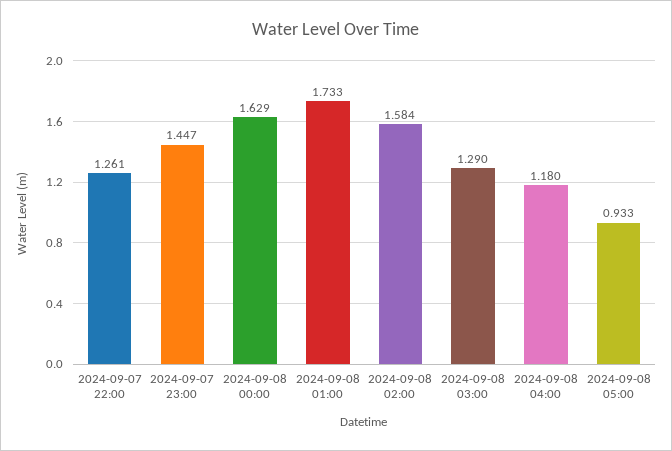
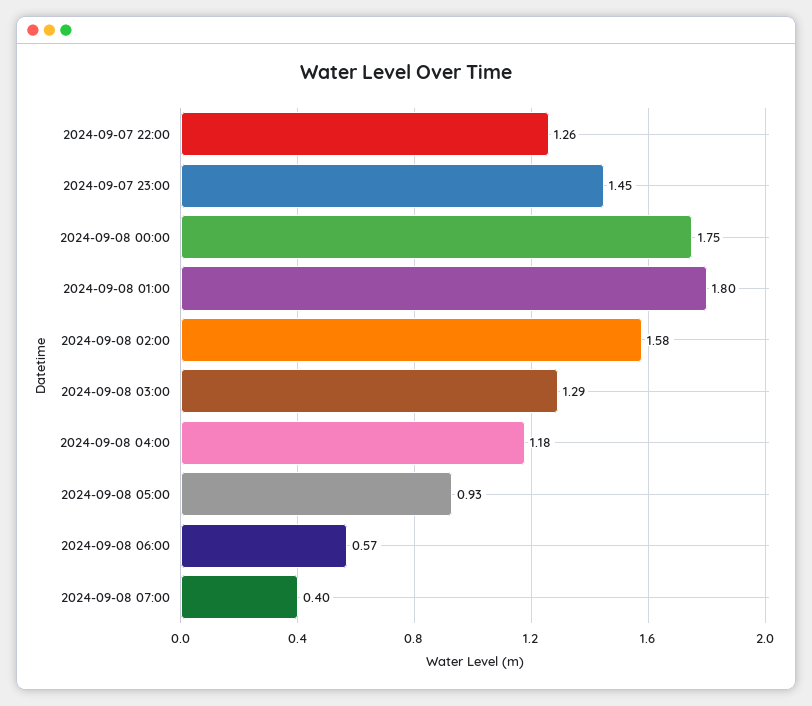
2024-09-08 00:00: 1.629 -> 1.75
2024-09-08 01:00: 1.733 -> 1.8
2024-09-08 06:00: none -> 0.57
2024-09-08 07:00: none -> 0.4

